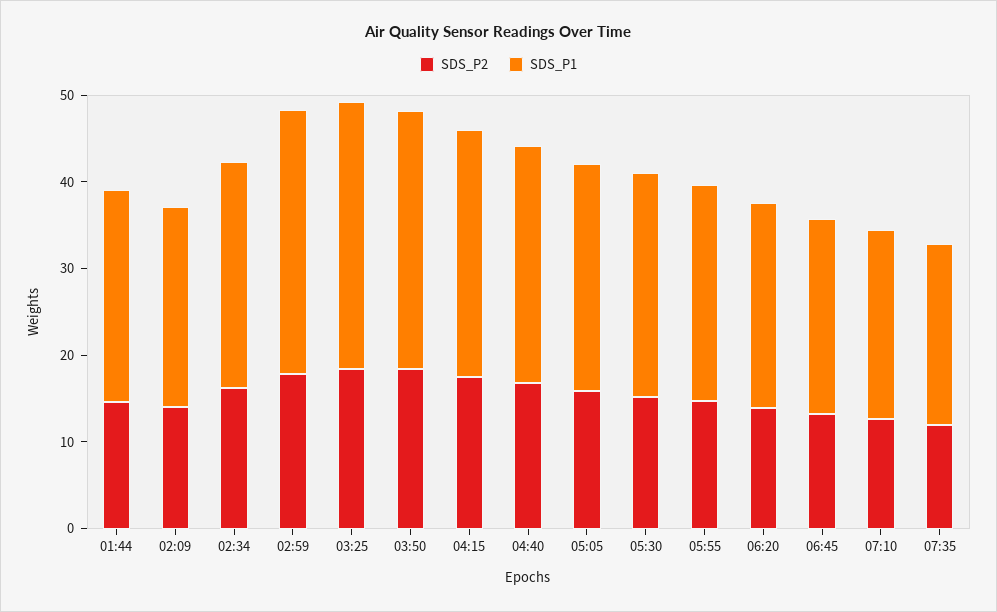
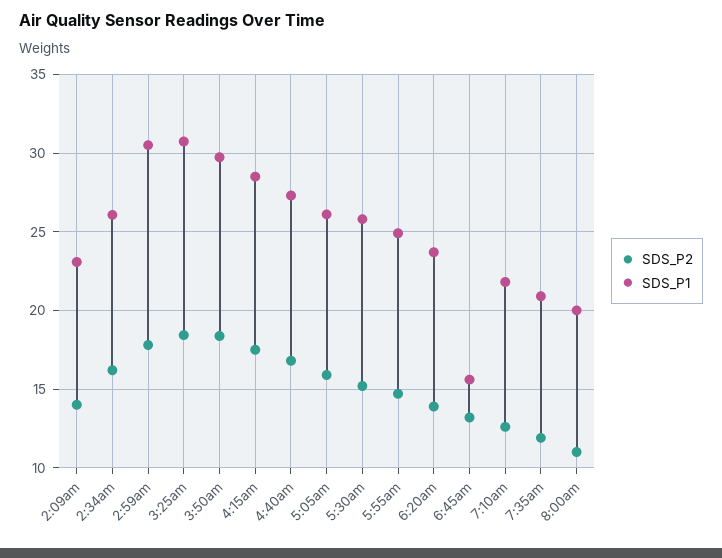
SDS_P2, 01:44: 14 -> none
SDS_P1, 01:44: 24 -> none
SDS_P1, 06:45: 22 -> 15.5
SDS_P2, 8:00am: none -> 11
SDS_P1, 8:00am: none -> 20

